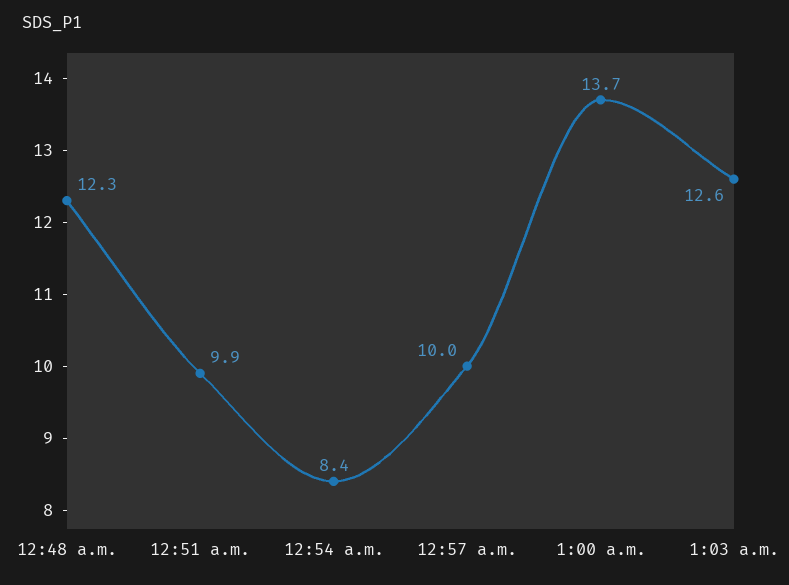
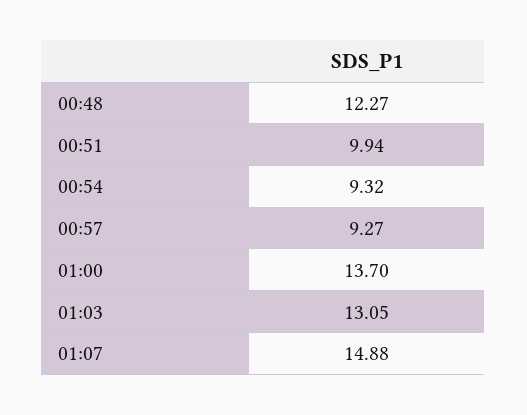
12:54 a.m.: 8.4 -> 9.32
12:57 a.m.: 10 -> 9.27
1:03 a.m.: 12.6 -> 13.05
01:07: none -> 14.88

